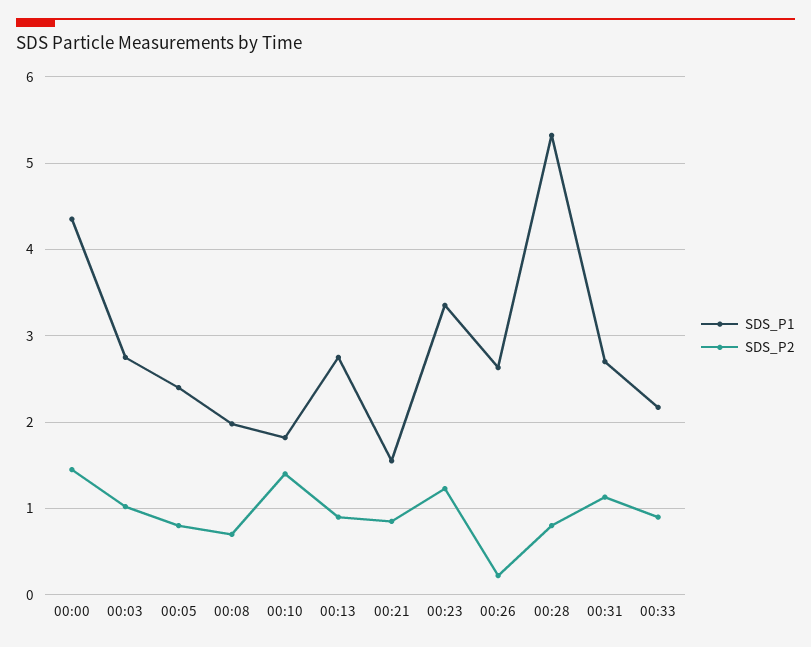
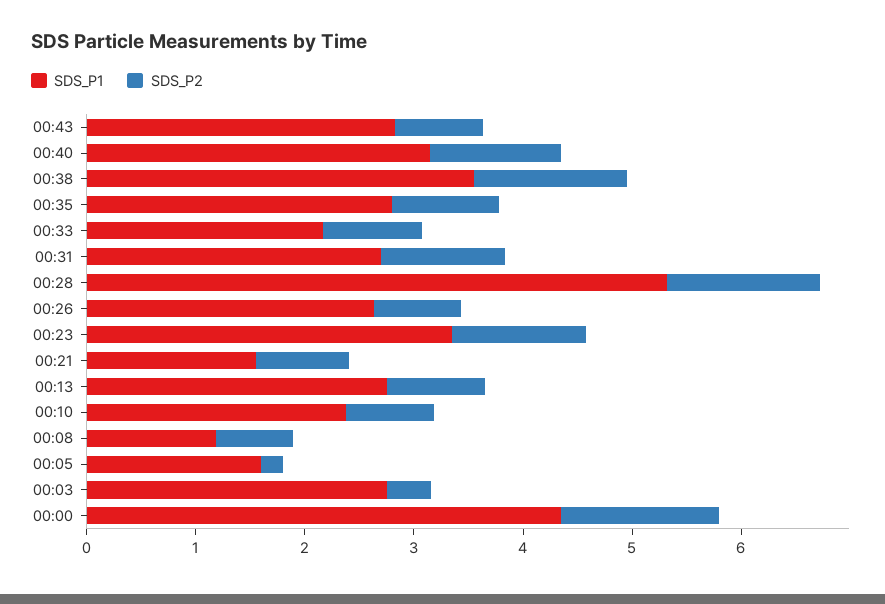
SDS_P2, 00:03: 1 -> 0.4
SDS_P1, 00:05: 2.4 -> 1.6
SDS_P2, 00:05: 0.8 -> 0.2
SDS_P1, 00:08: 2 -> 1.2
SDS_P1, 00:10: 1.8 -> 2.4
SDS_P2, 00:10: 1.4 -> 0.8
SDS_P2, 00:26: 0.2 -> 0.8
SDS_P2, 00:28: 0.8 -> 1.4
SDS_P1, 00:43: none -> 2.8
SDS_P2, 00:43: none -> 0.8
SDS_P1, 00:40: none -> 3.2
SDS_P2, 00:40: none -> 1.2
SDS_P1, 00:38: none -> 3.6
SDS_P2, 00:38: none -> 1.4
SDS_P1, 00:35: none -> 2.8
SDS_P2, 00:35: none -> 1

